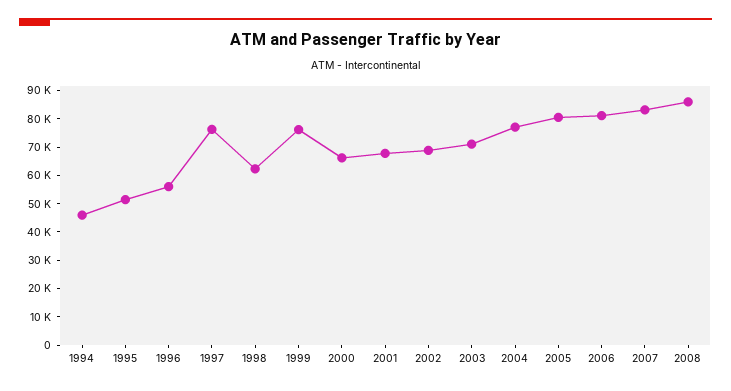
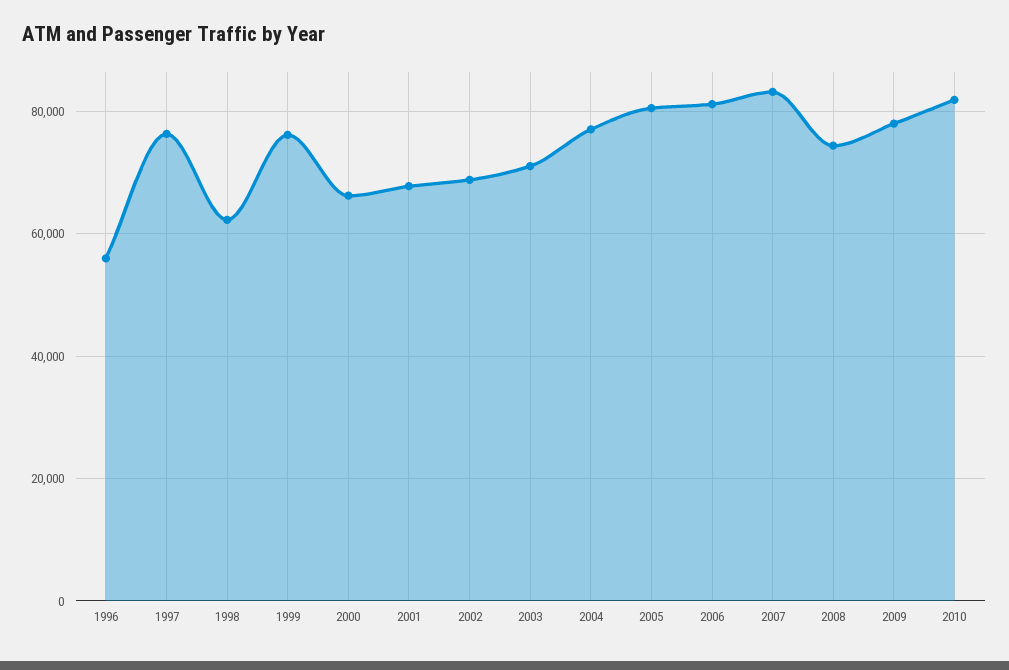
1994: 45000 -> none
1995: 50000 -> none
2008: 85000 -> 74000
2009: none -> 78000
2010: none -> 82000

